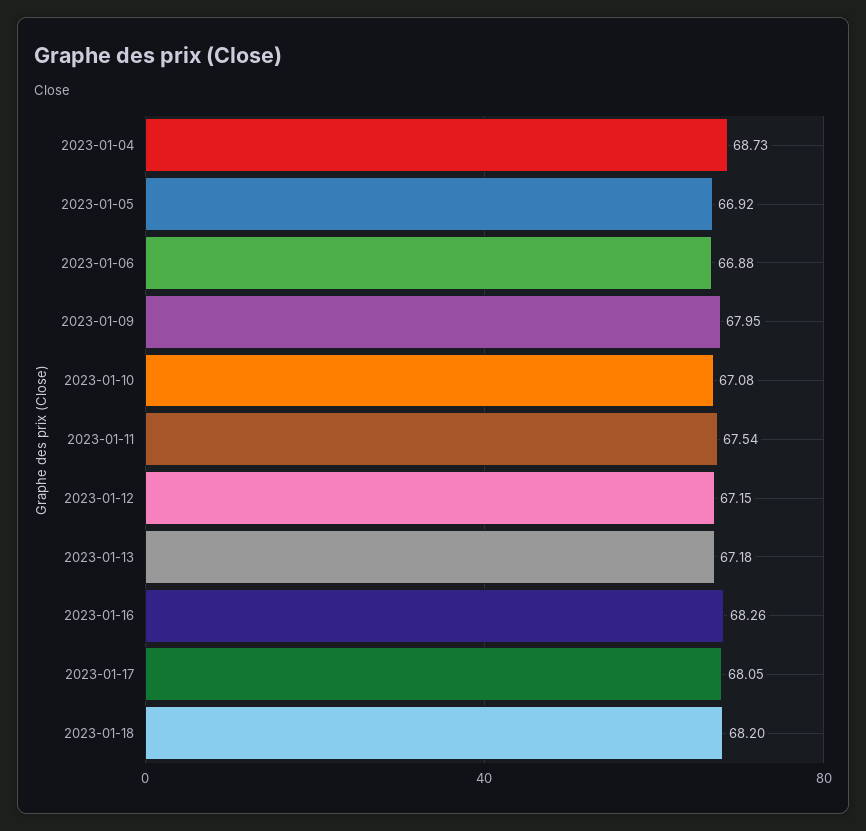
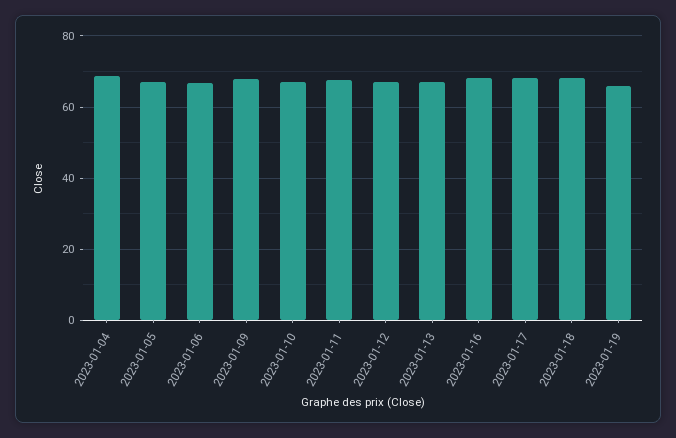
2023-01-19: none -> 66

